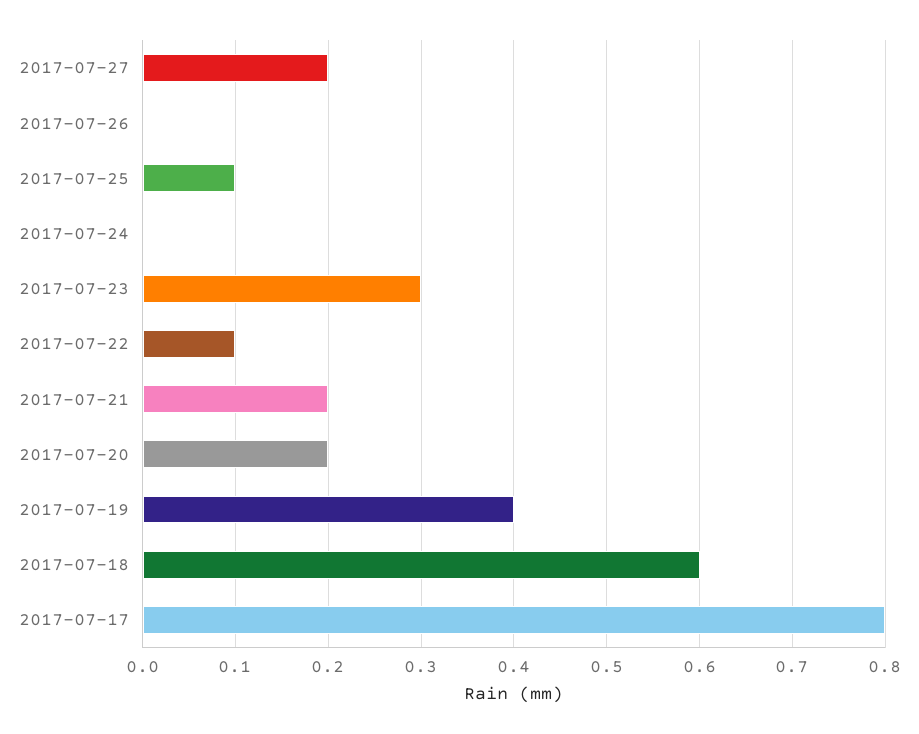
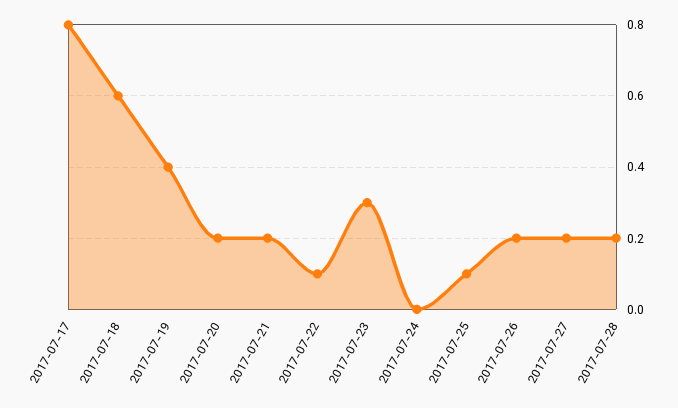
2017-07-26: 0 -> 0.2
2017-07-28: none -> 0.2

